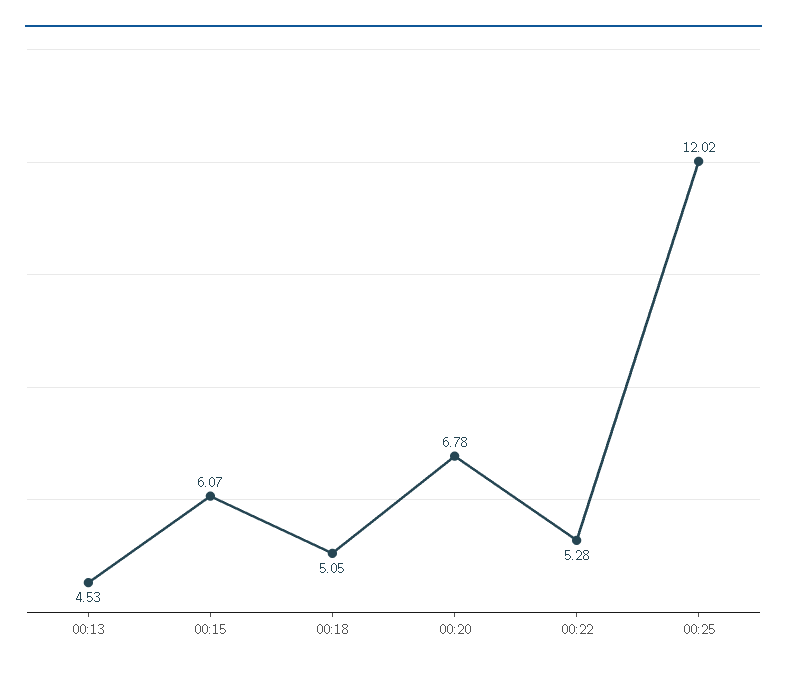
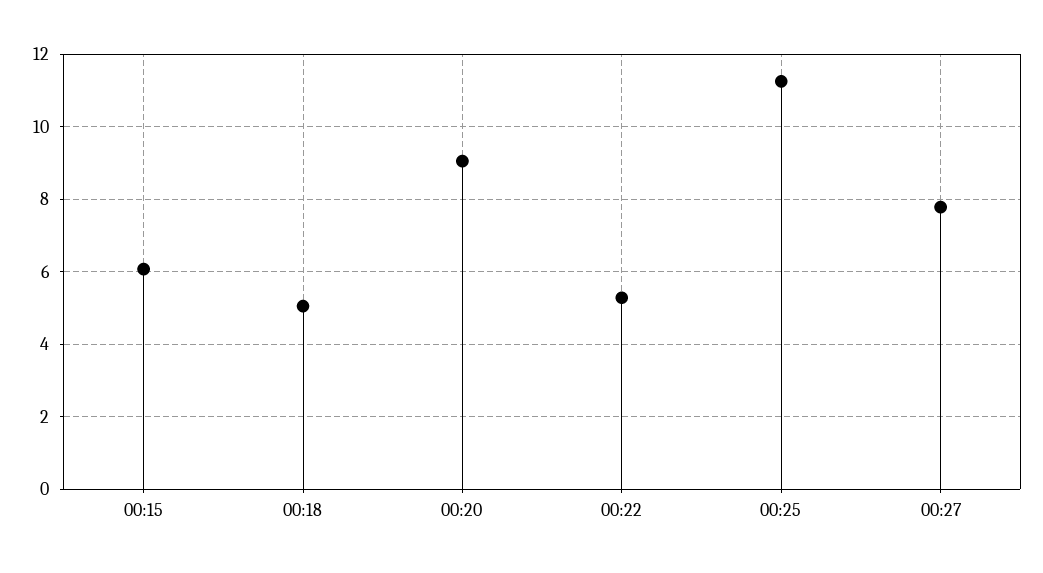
00:13: 4.53 -> none
00:20: 6.78 -> 9
00:25: 12.02 -> 11.2
00:27: none -> 7.8

